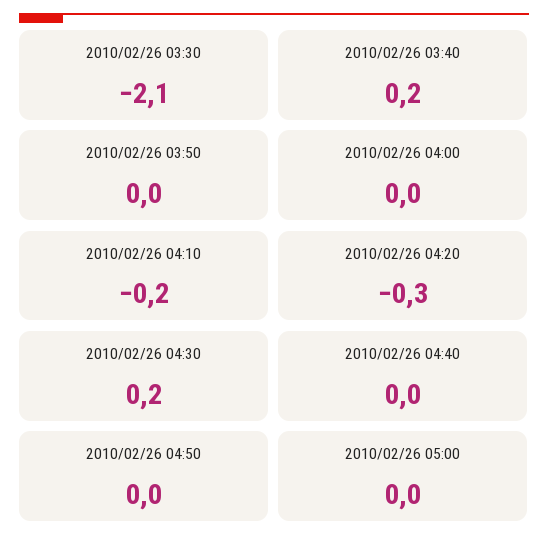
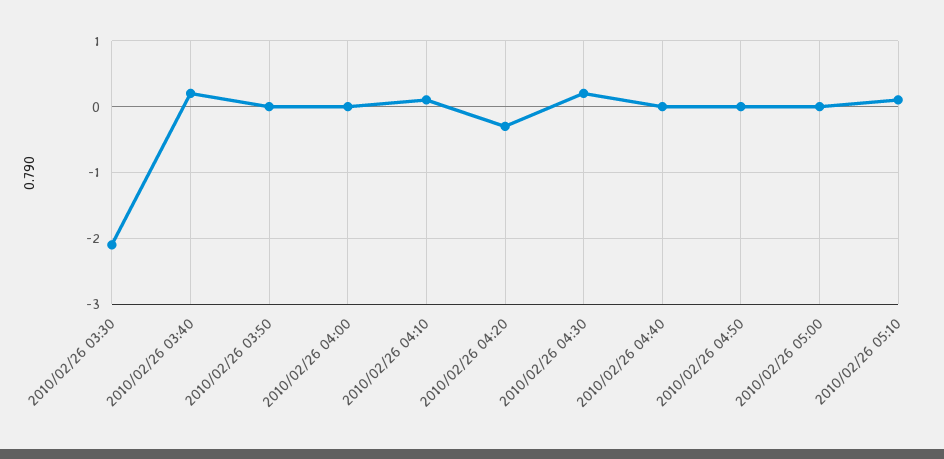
2010/02/26 04:10: -0.2 -> 0.1
2010/02/26 05:10: none -> 0.1

